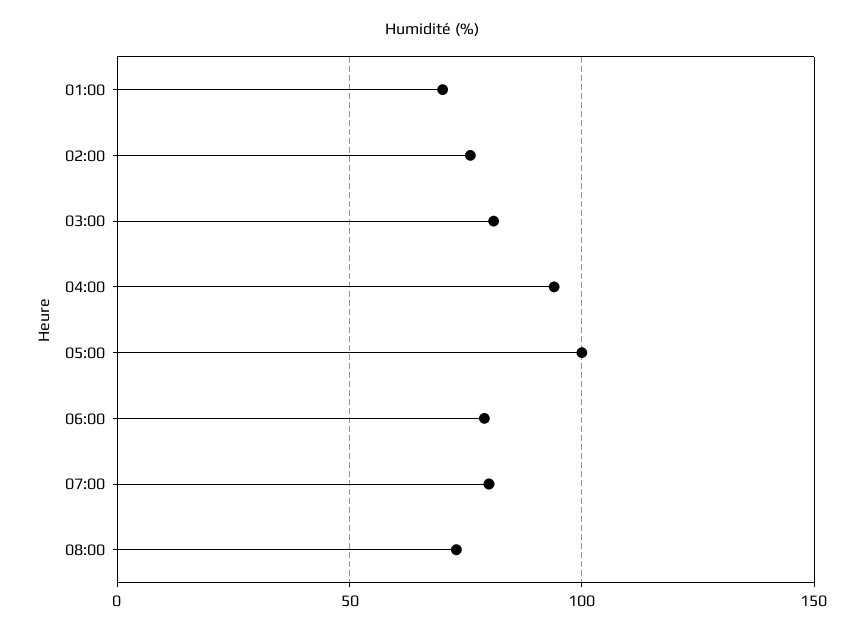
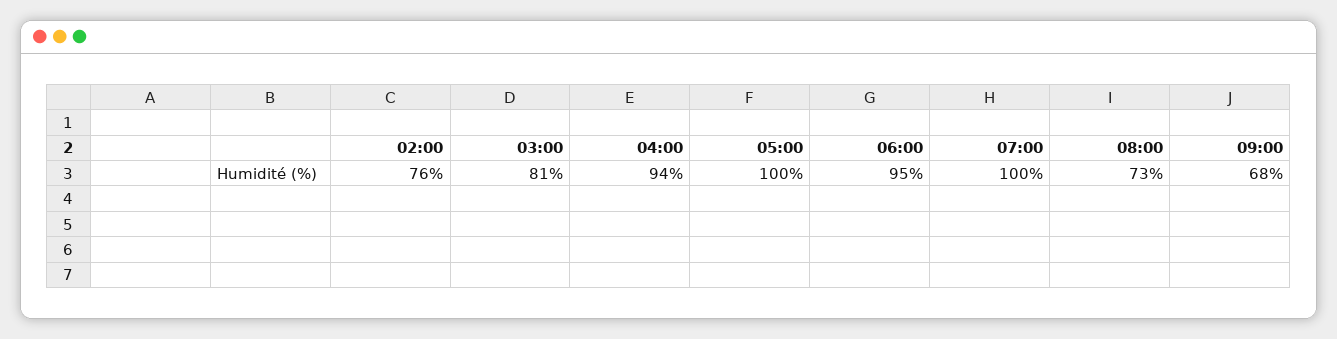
01:00: 70 -> none
06:00: 80 -> 95
07:00: 80 -> 100
09:00: none -> 68

